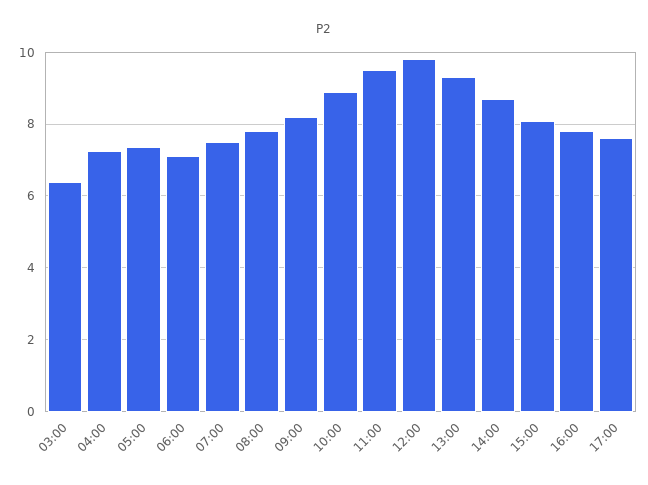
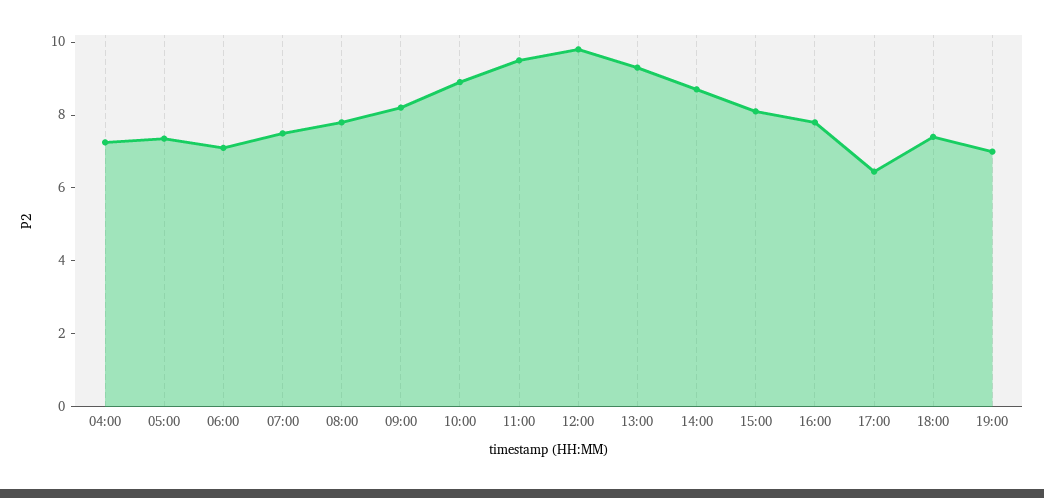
03:00: 6.4 -> none
17:00: 7.6 -> 6.5
18:00: none -> 7.5
19:00: none -> 7

